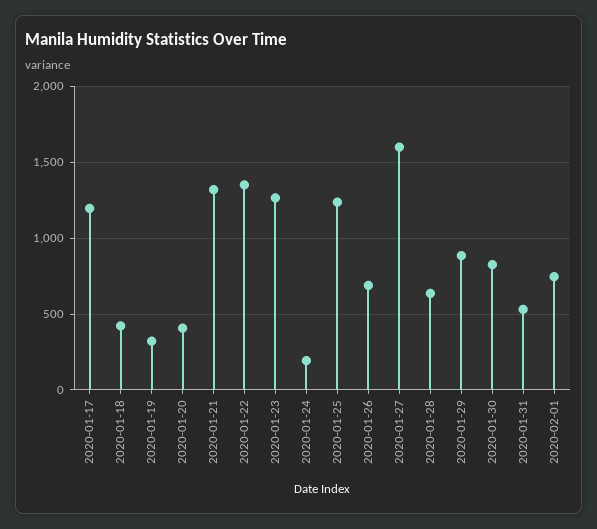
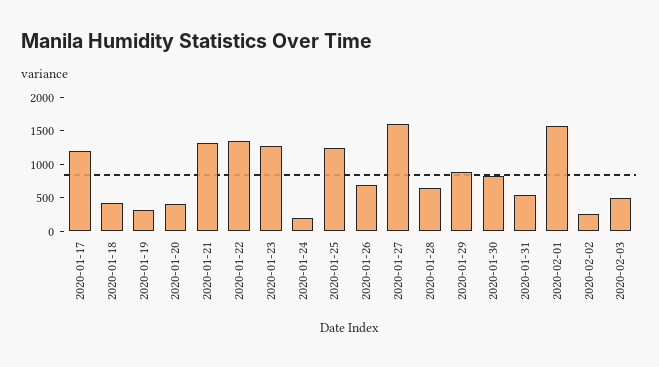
2020-02-01: 750 -> 1500
2020-02-02: none -> 250
2020-02-03: none -> 500

